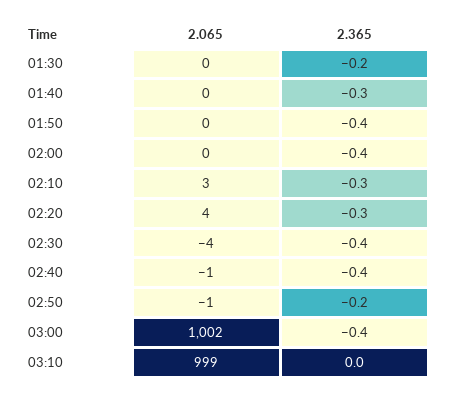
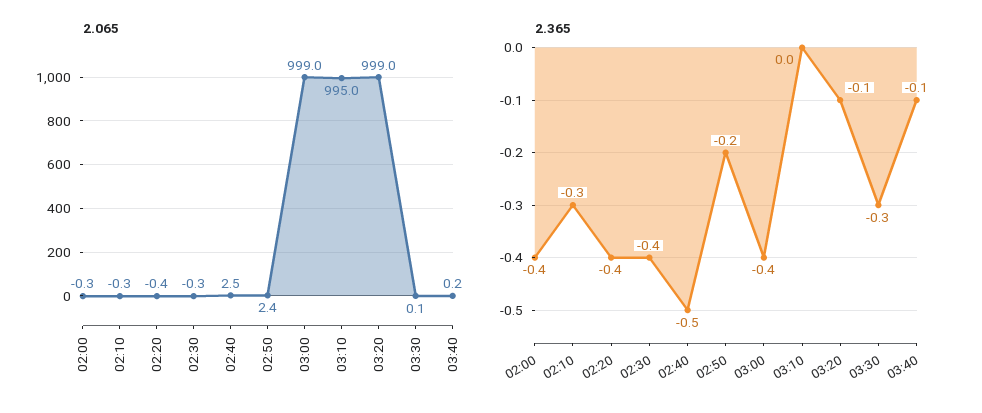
2.065, 01:30: 0 -> none
2.365, 01:30: -0.2 -> none
2.065, 01:40: 0 -> none
2.365, 01:40: -0.3 -> none
2.065, 01:50: 0 -> none
2.365, 01:50: -0.4 -> none
2.065, 02:10: 3 -> -0.3
2.065, 02:20: 4 -> -0.4
2.365, 02:20: -0.3 -> -0.4
2.065, 02:30: -4 -> -0.3
2.065, 02:40: -1 -> 2.5
2.365, 02:40: -0.4 -> -0.5
2.065, 02:50: -1 -> 2.4
2.065, 03:00: 1002 -> 999
2.065, 03:10: 999 -> 995
2.065, 03:20: none -> 999
2.065, 03:30: none -> 0.1
2.065, 03:40: none -> 0.2
2.365, 03:20: none -> -0.1
2.365, 03:30: none -> -0.3
2.365, 03:40: none -> -0.1

